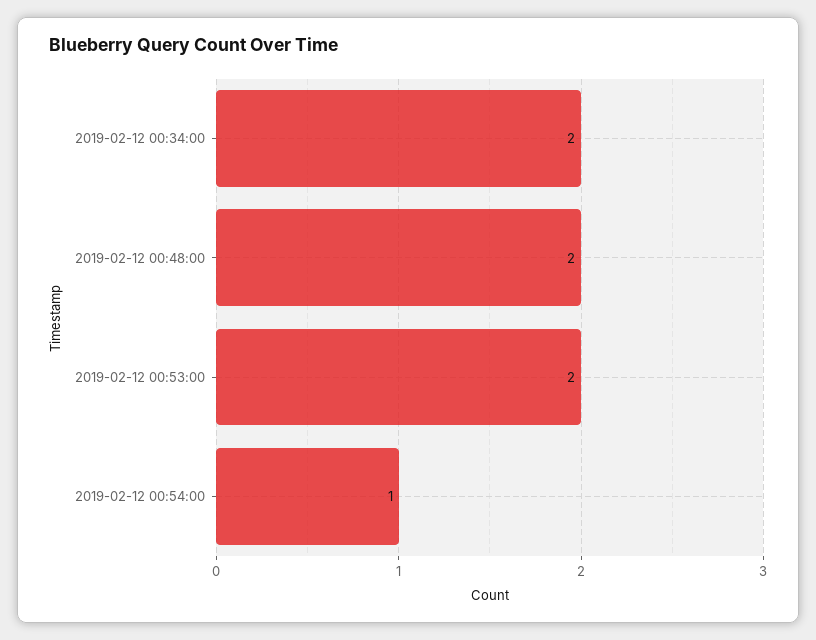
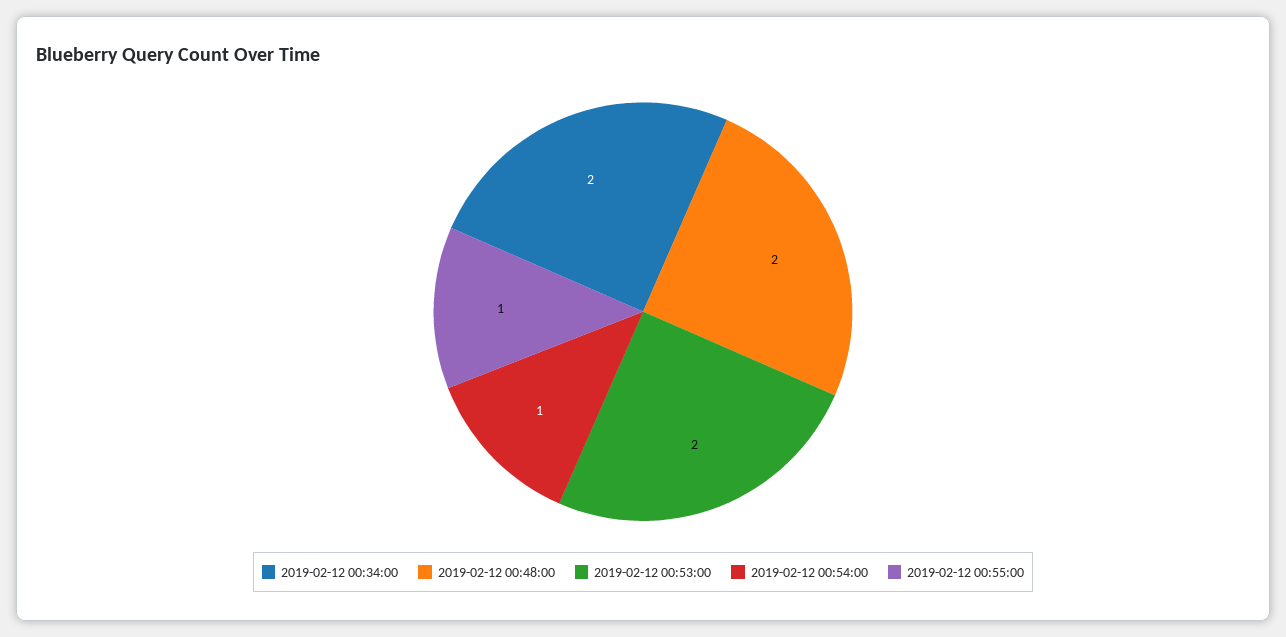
2019-02-12 00:55:00: none -> 1

